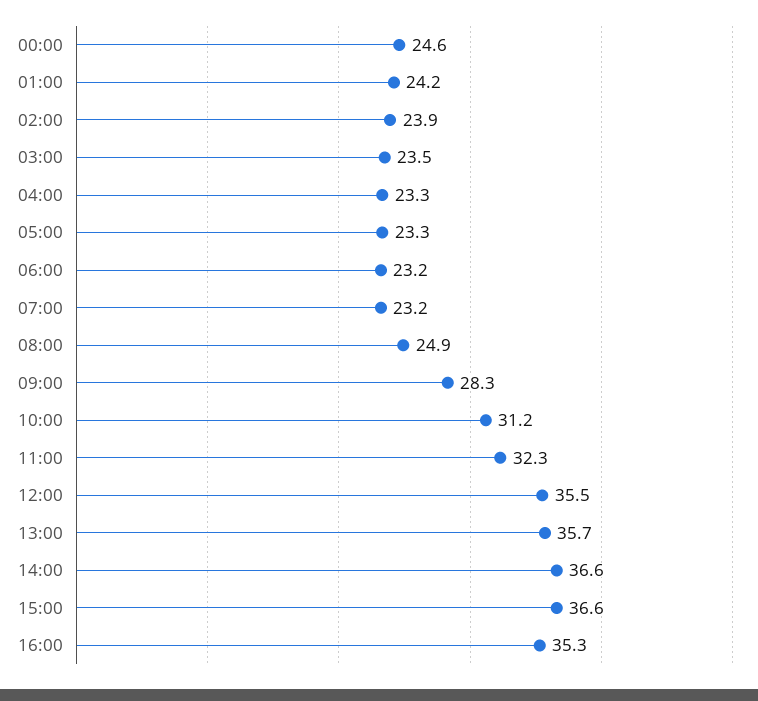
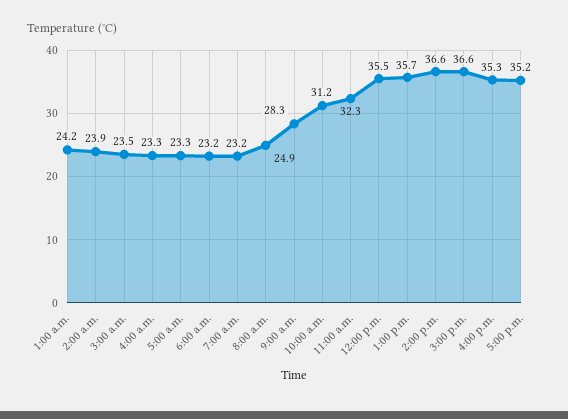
00:00: 24.6 -> none
5:00 p.m.: none -> 35.2

